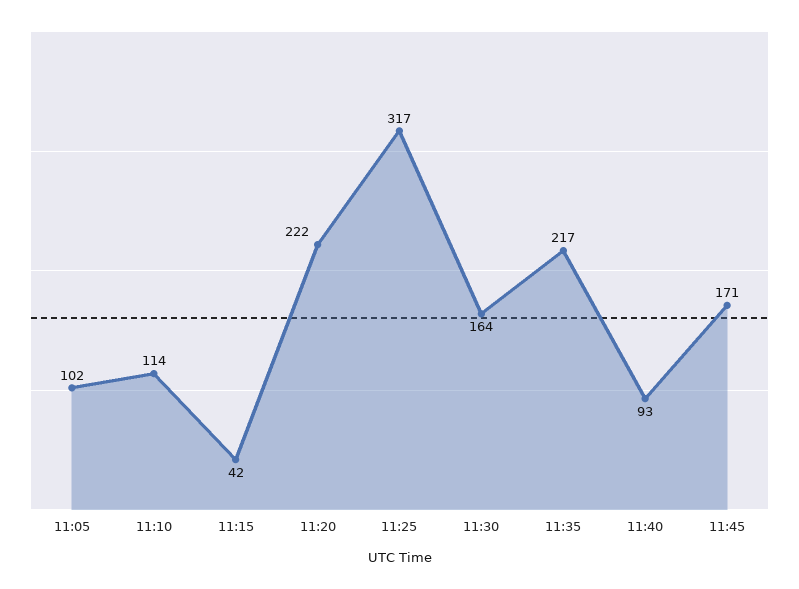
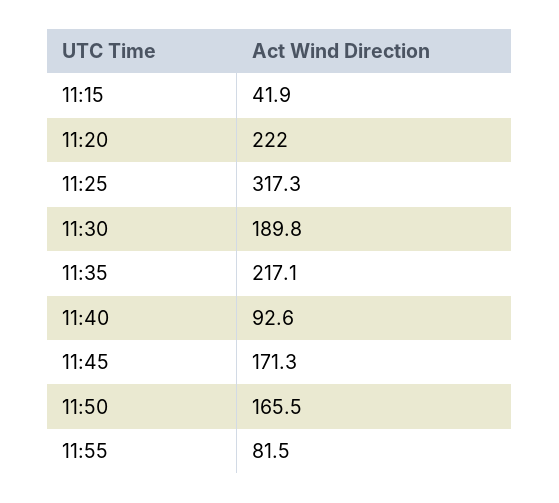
11:05: 102 -> none
11:10: 114 -> none
11:30: 164 -> 189.8
11:50: none -> 165.5
11:55: none -> 81.5

